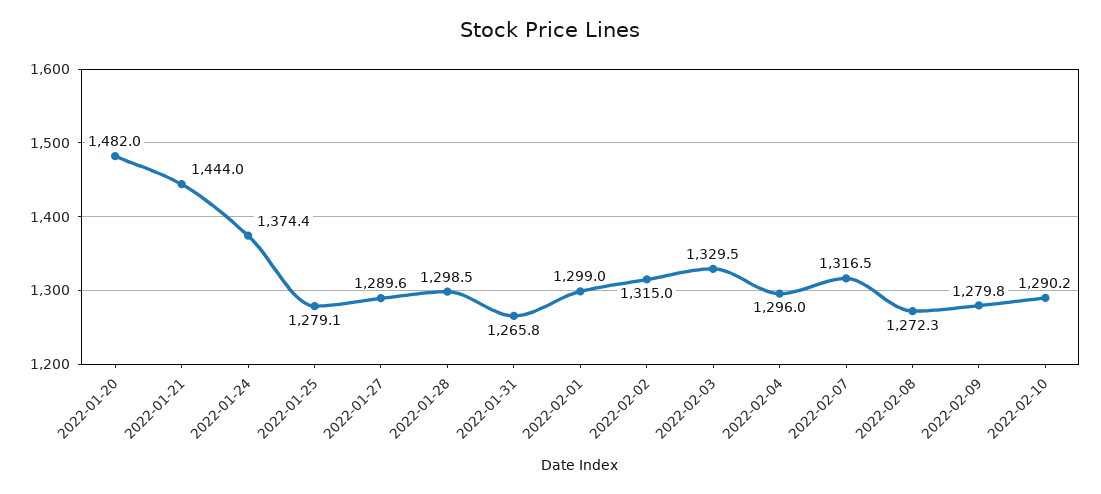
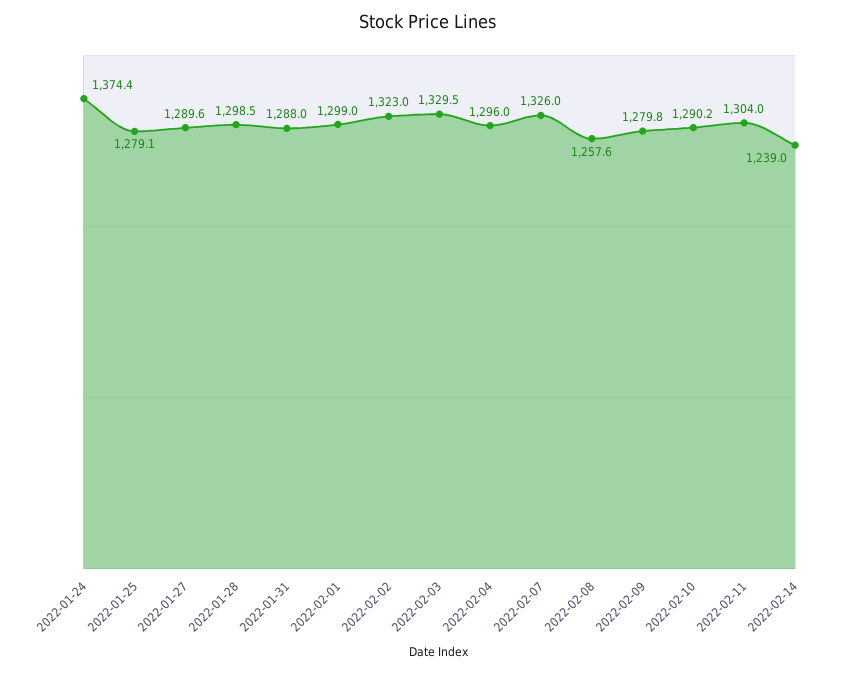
2022-01-20: 1482 -> none
2022-01-21: 1444 -> none
2022-01-31: 1265.8 -> 1288
2022-02-02: 1315 -> 1323
2022-02-07: 1316.5 -> 1326
2022-02-08: 1272.3 -> 1257.6
2022-02-11: none -> 1304
2022-02-14: none -> 1239

